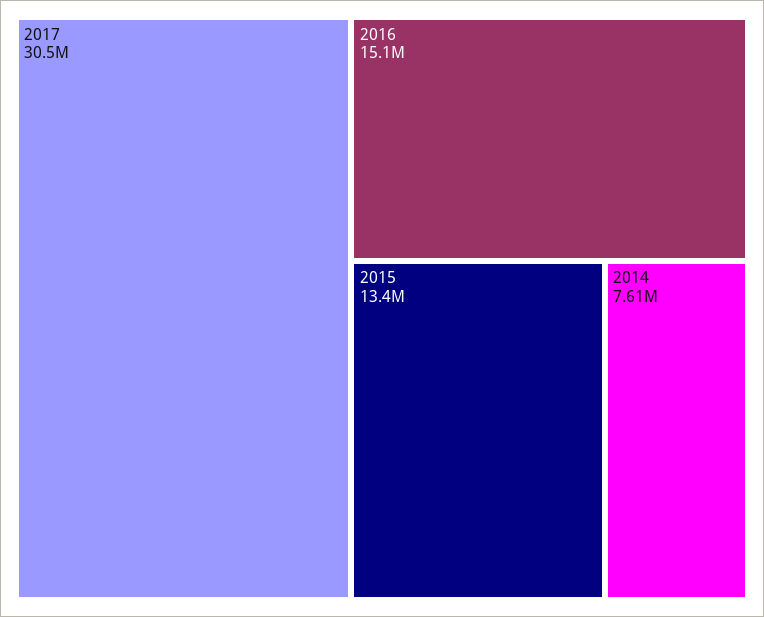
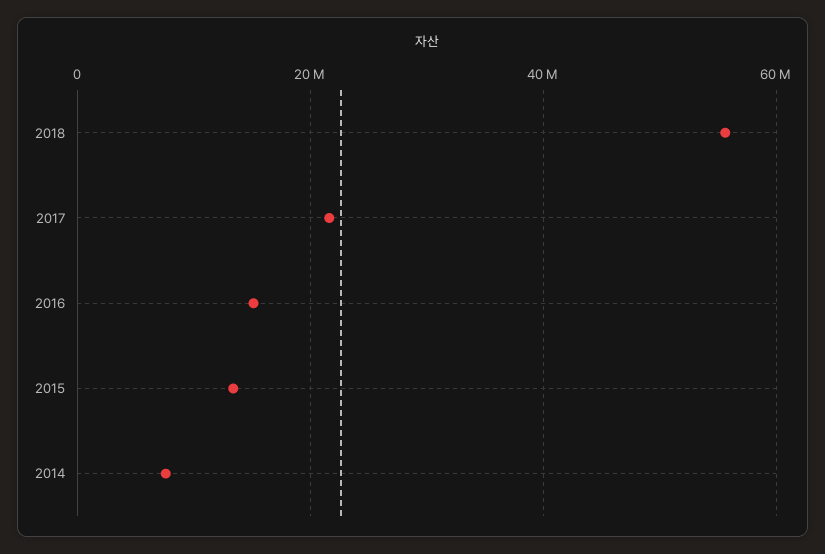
2017: 30500000 -> 22000000
2018: none -> 56000000

